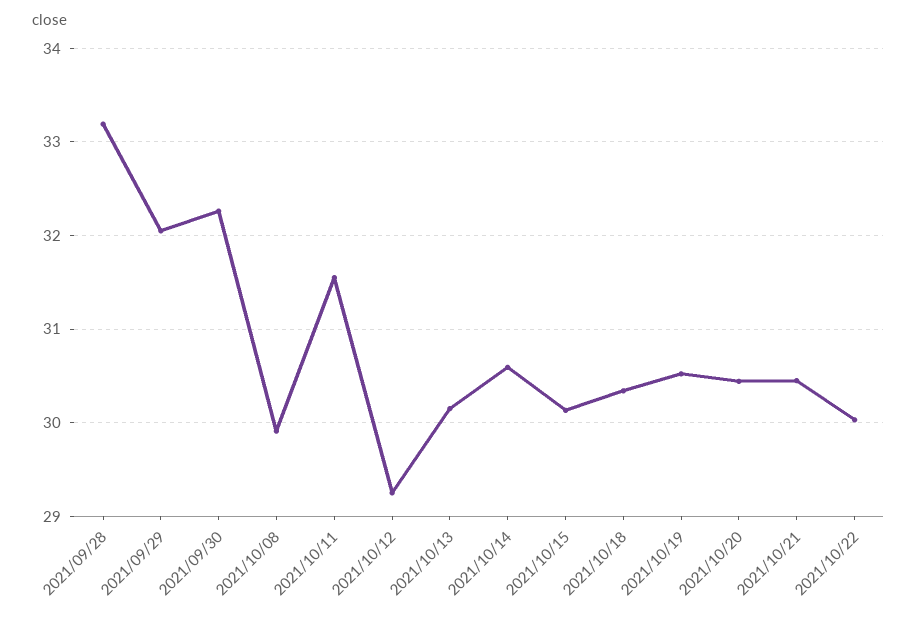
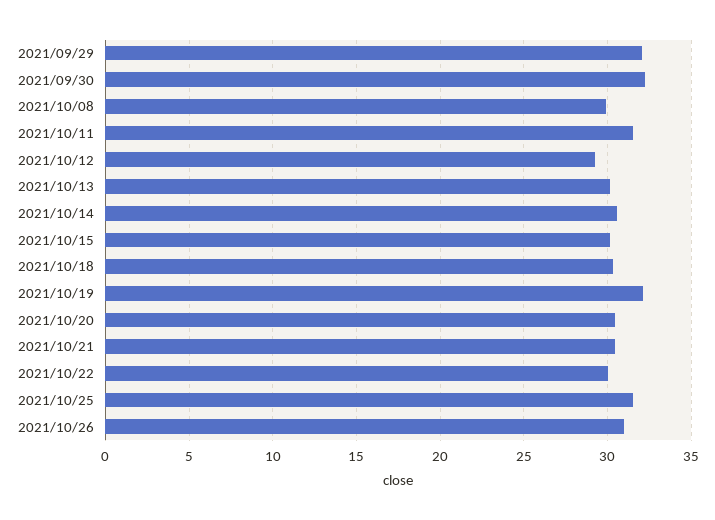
2021/09/28: 33.2 -> none
2021/10/19: 30.5 -> 32
2021/10/25: none -> 31.5
2021/10/26: none -> 31

